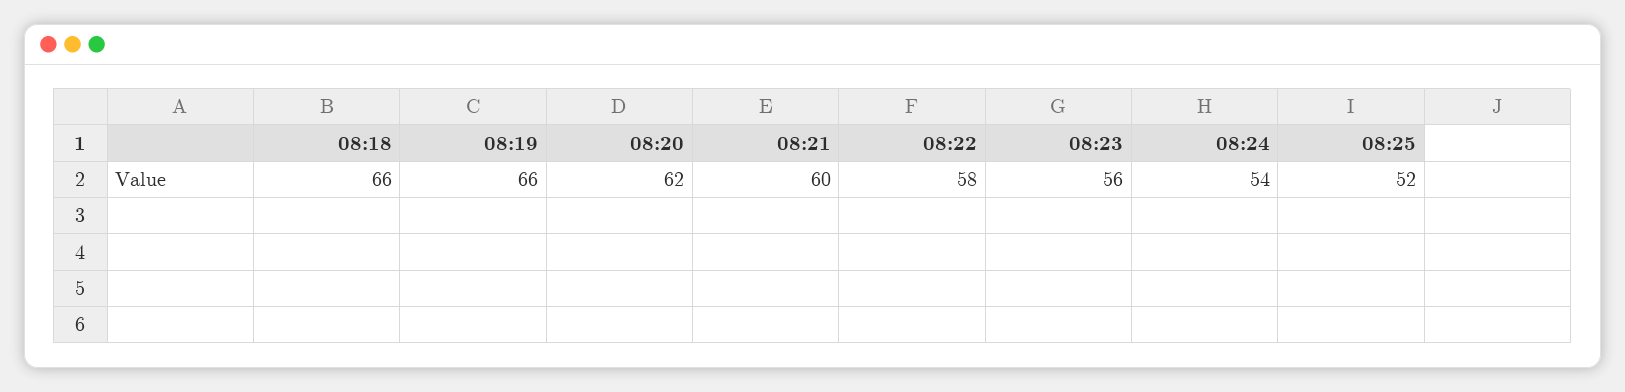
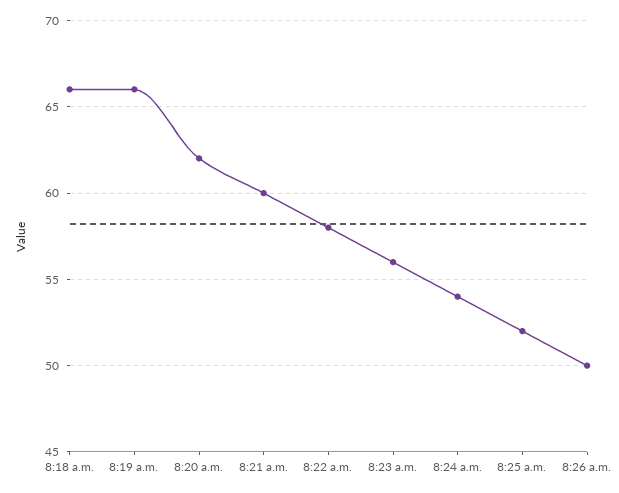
8:26 a.m.: none -> 50

